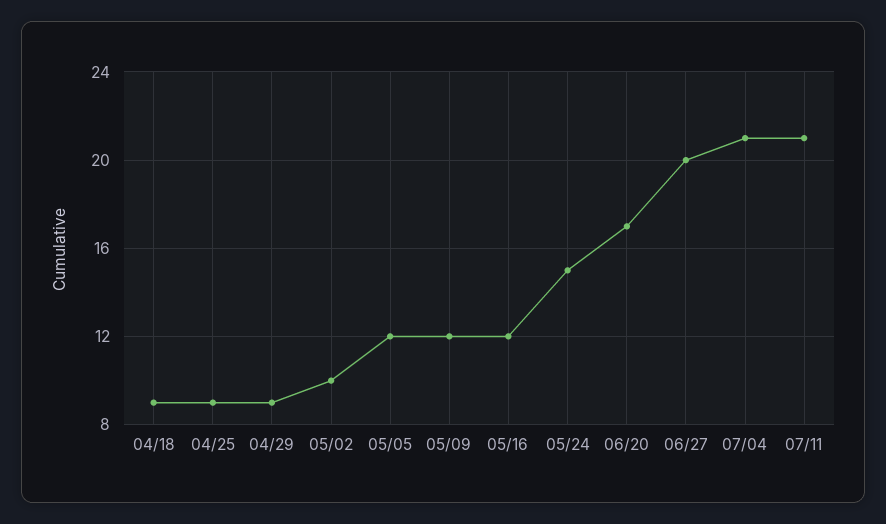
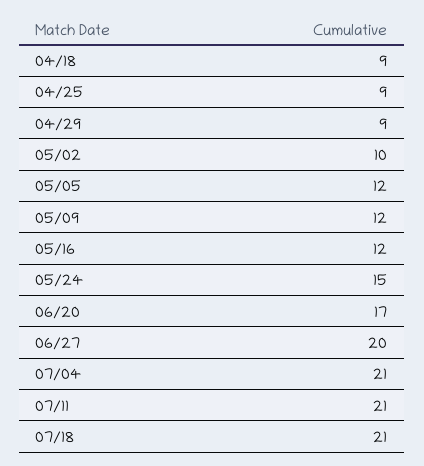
07/18: none -> 21

